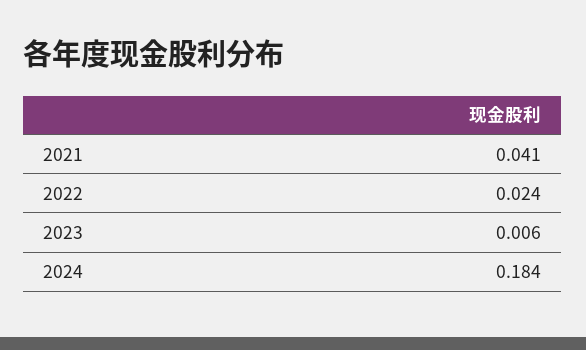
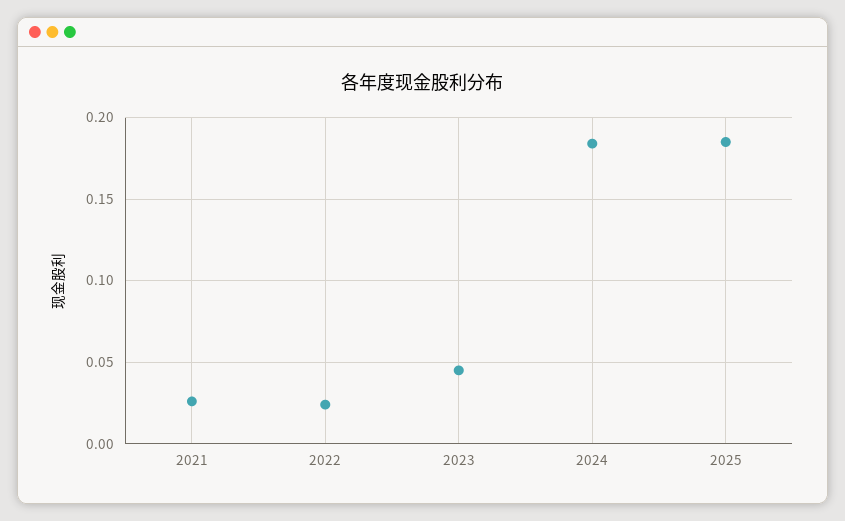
2021: 0.041 -> 0.025
2023: 0.006 -> 0.045
2025: none -> 0.185

